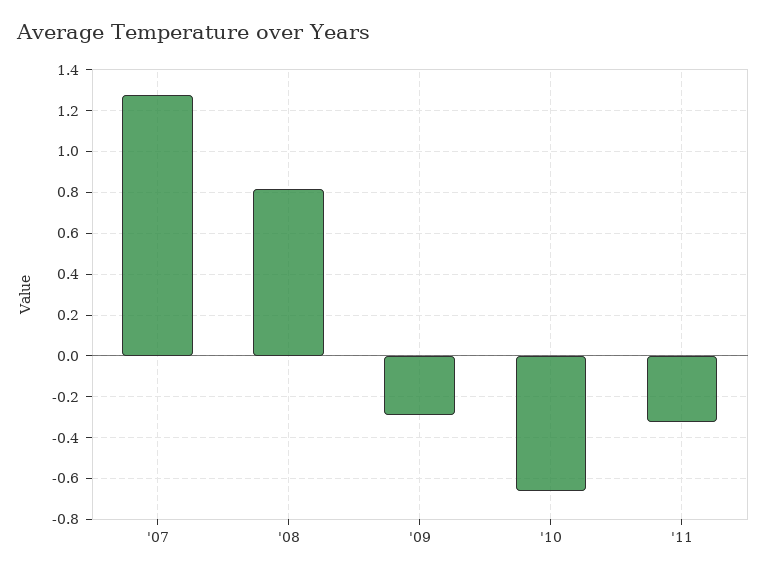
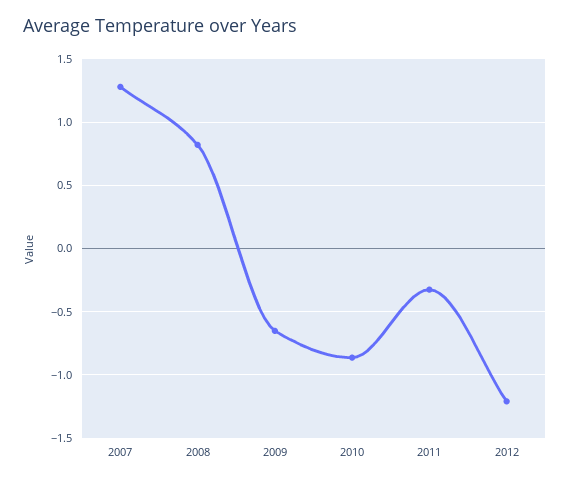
'09: -0.3 -> -0.65
'10: -0.65 -> -0.85
2012: none -> -1.2

